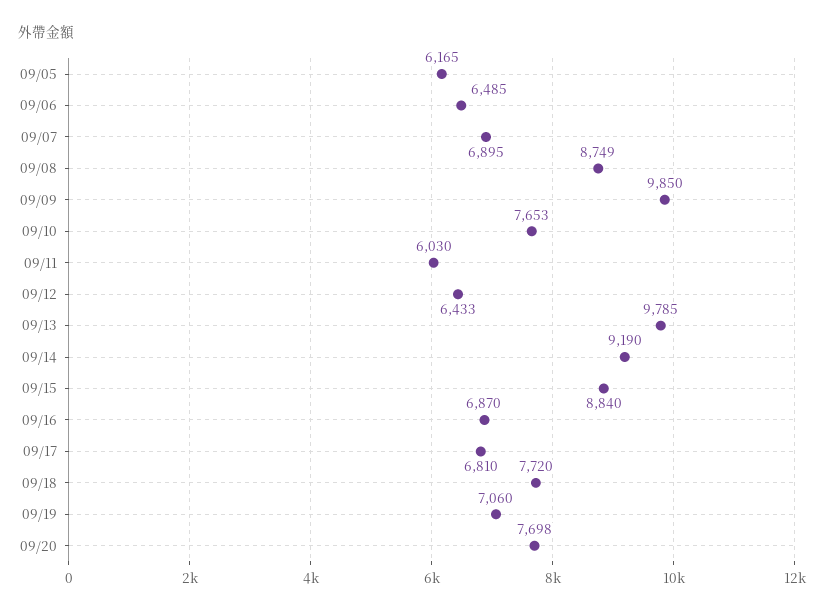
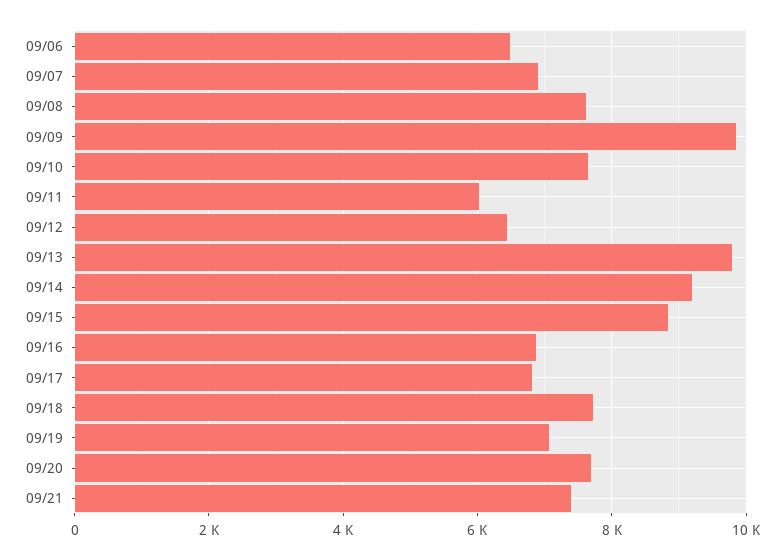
09/05: 6165 -> none
09/08: 8749 -> 7600
09/21: none -> 7400

